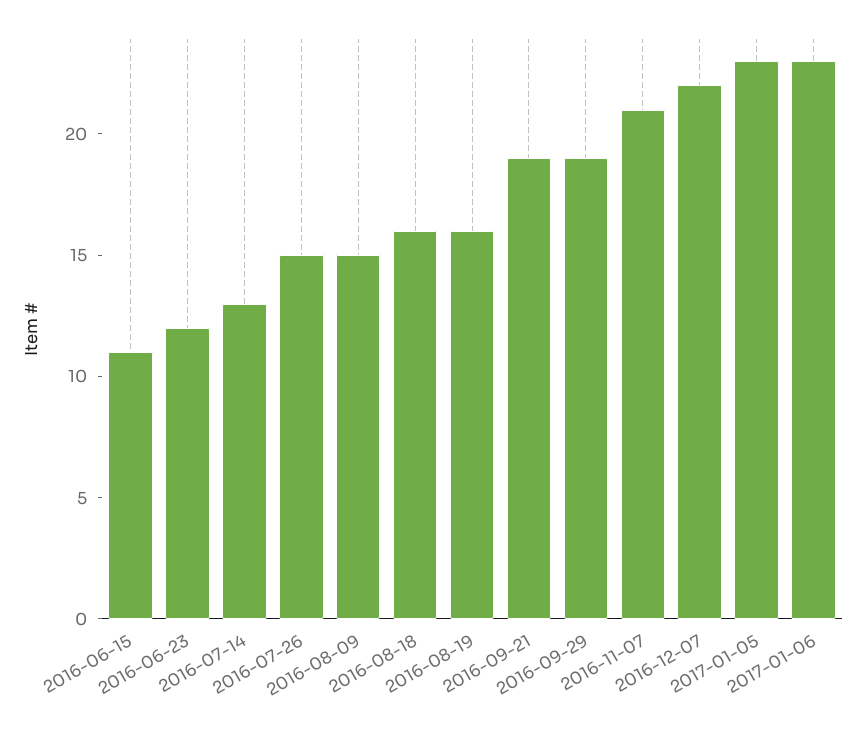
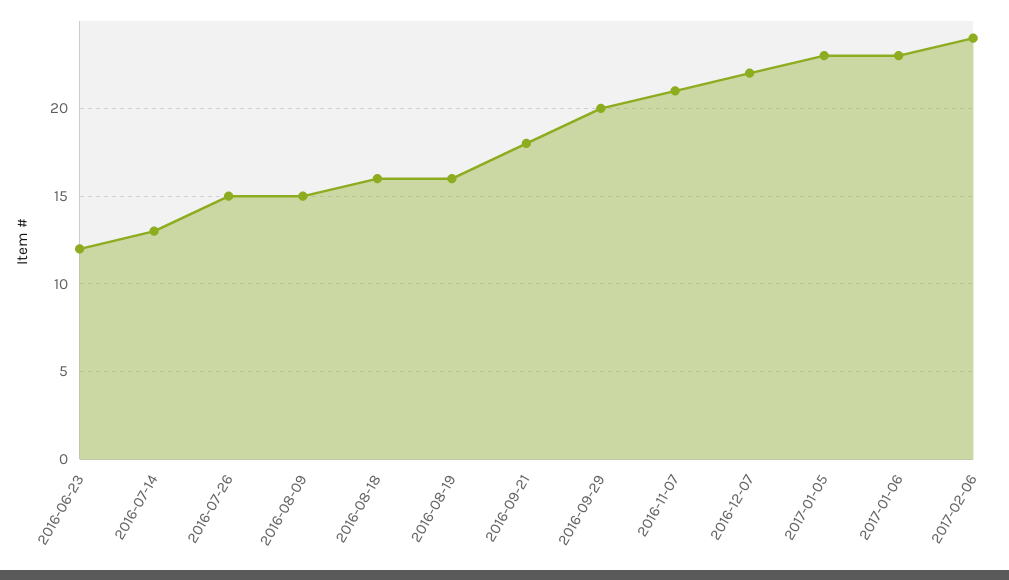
2016-06-15: 11 -> none
2016-09-21: 19 -> 18
2016-09-29: 19 -> 20
2017-02-06: none -> 24

